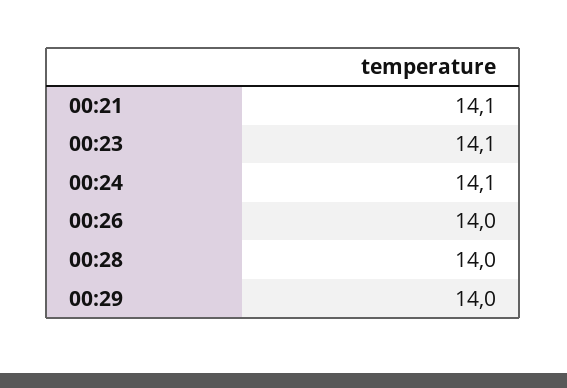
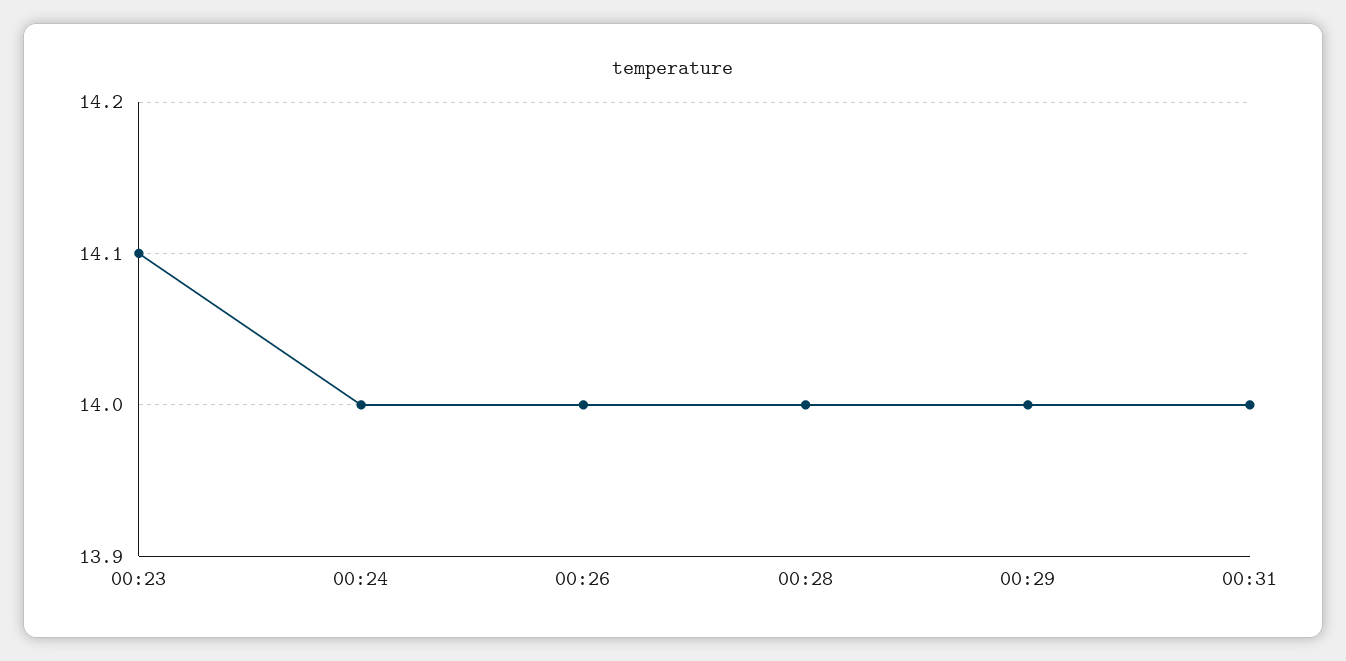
00:21: 14.1 -> none
00:24: 14.1 -> 14
00:31: none -> 14

